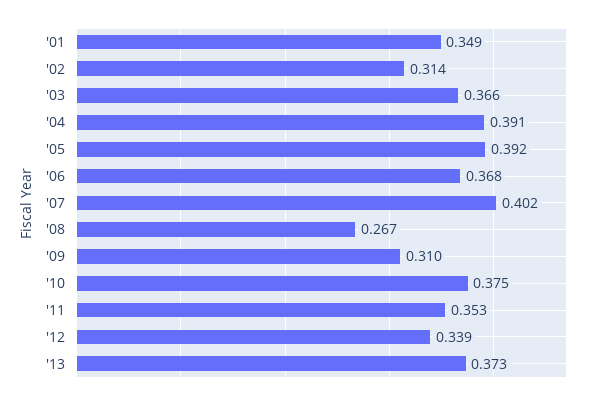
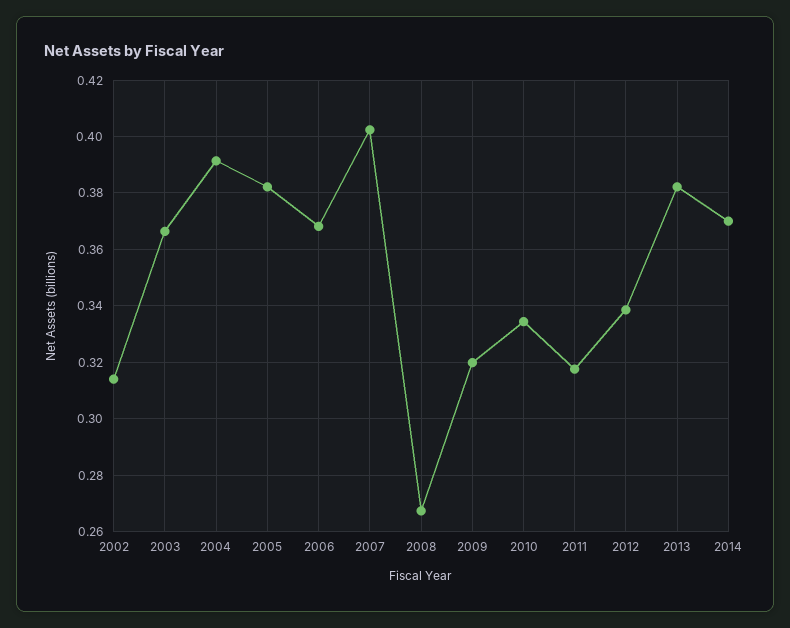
'01: 0.349 -> none
'05: 0.392 -> 0.3825
'09: 0.31 -> 0.32
'10: 0.375 -> 0.335
'11: 0.353 -> 0.3175
'13: 0.373 -> 0.3825
2014: none -> 0.37

